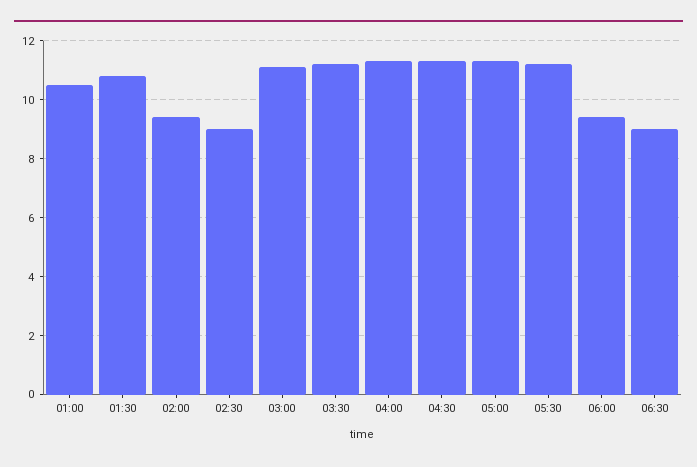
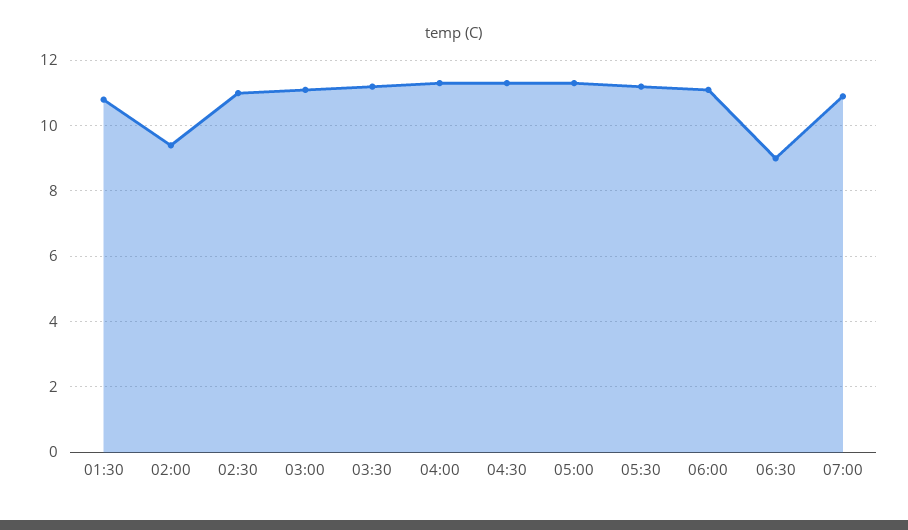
01:00: 10.5 -> none
02:30: 9 -> 11
06:00: 9.5 -> 11
07:00: none -> 11

